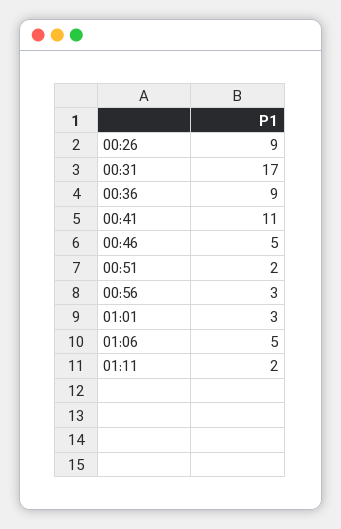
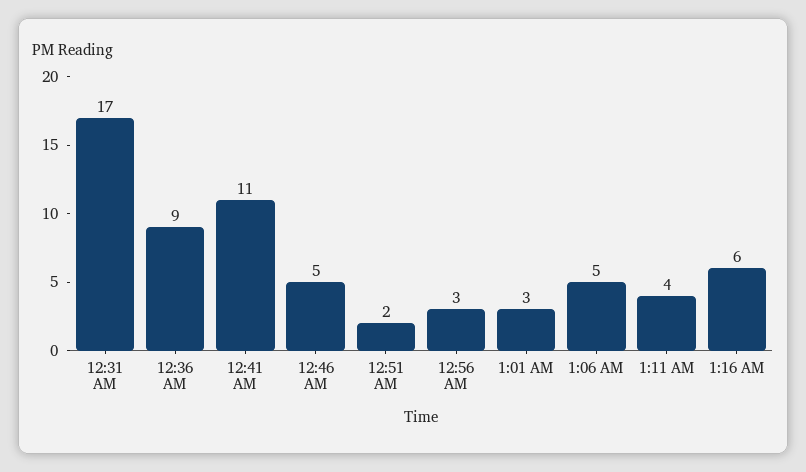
00:26: 9 -> none
01:11: 2 -> 4
1:16 AM: none -> 6

